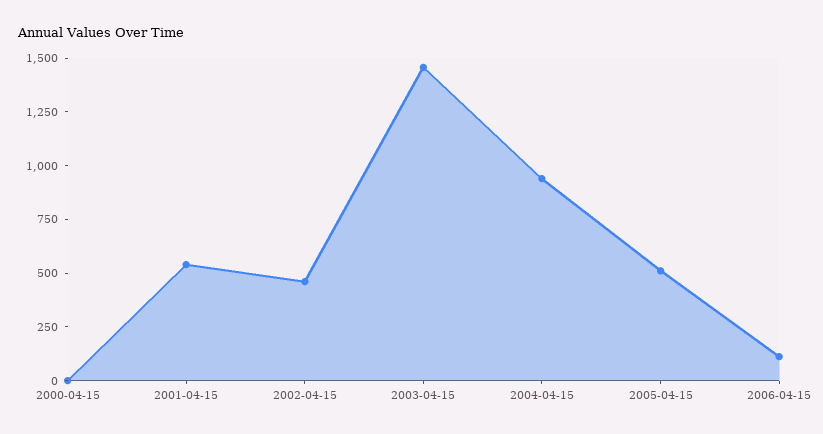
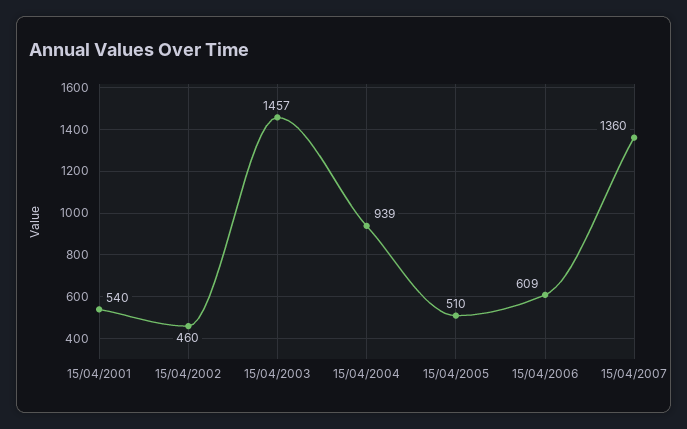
2000-04-15: 0 -> none
2006-04-15: 100 -> 609
15/04/2007: none -> 1360

